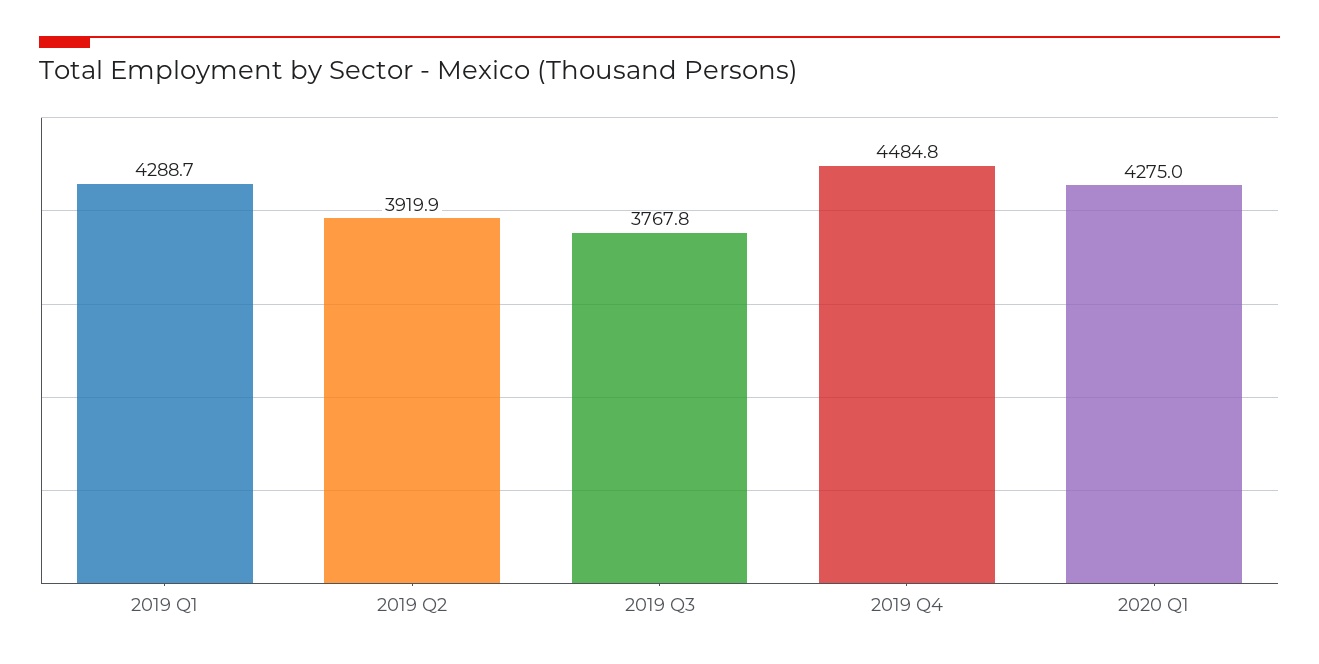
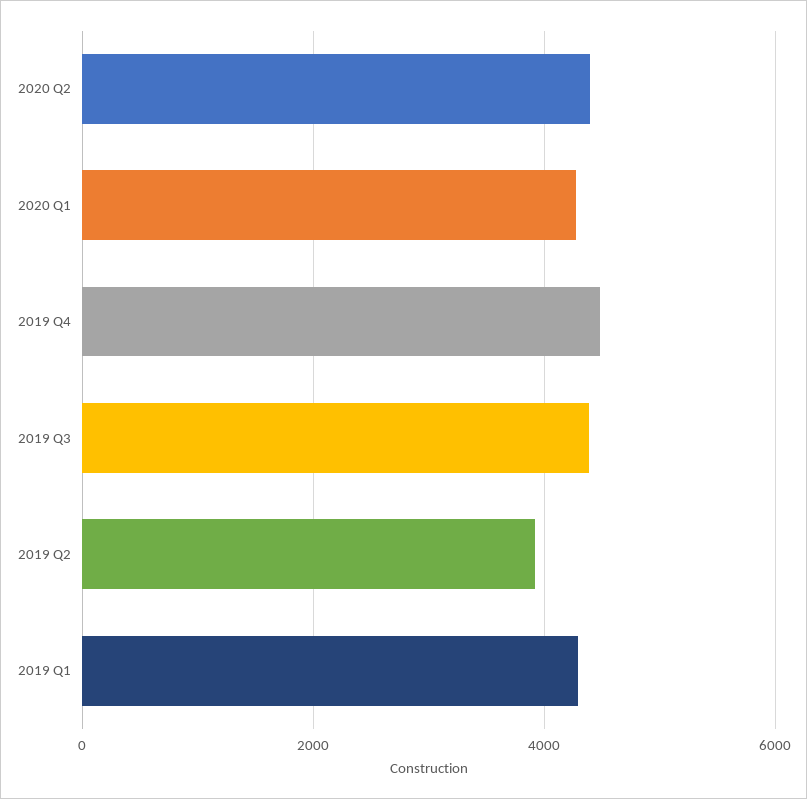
2019 Q3: 3767.8 -> 4400
2020 Q2: none -> 4400

